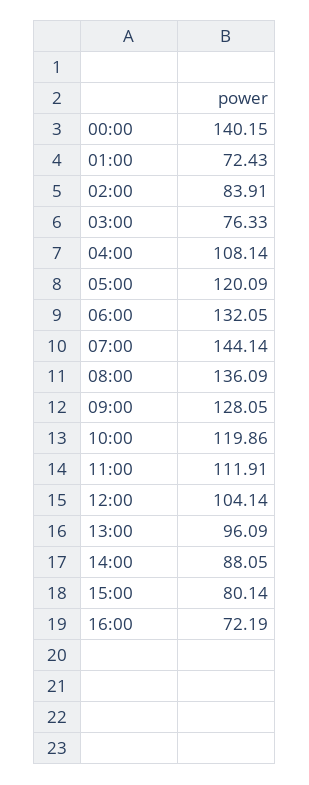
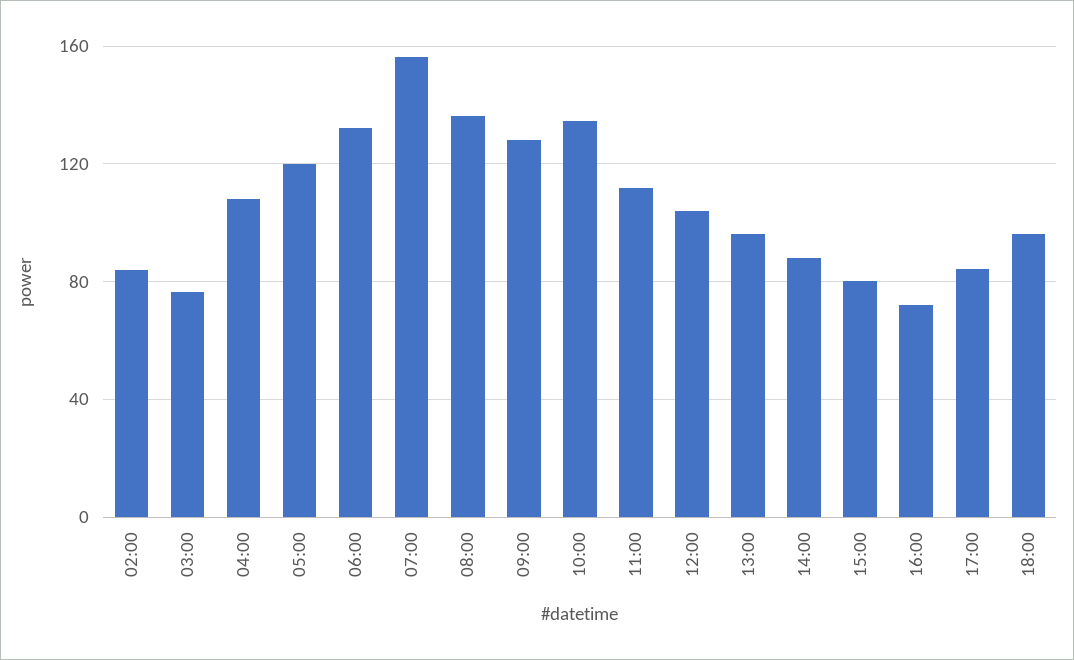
00:00: 140.15 -> none
01:00: 72.43 -> none
07:00: 144.14 -> 155
10:00: 119.86 -> 135
17:00: none -> 85
18:00: none -> 95

